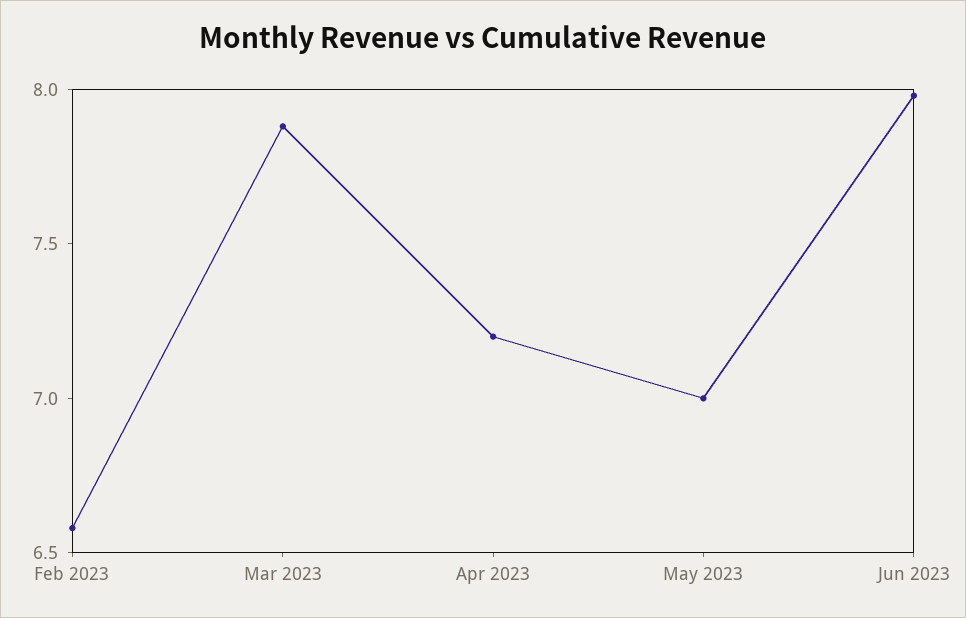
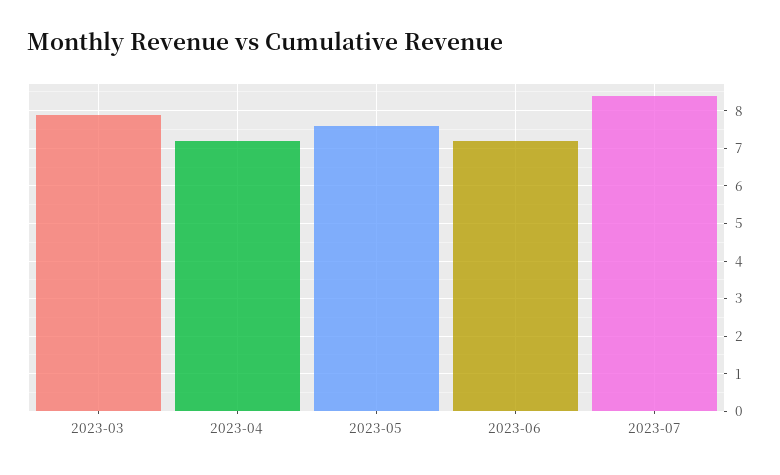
Feb 2023: 6.6 -> none
May 2023: 7 -> 7.6
Jun 2023: 8 -> 7.2
2023-07: none -> 8.4

